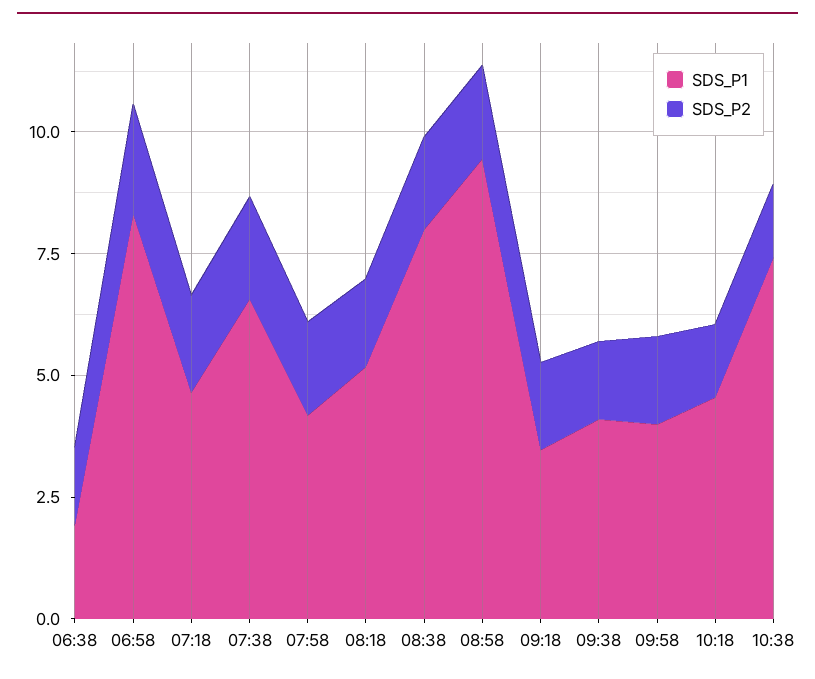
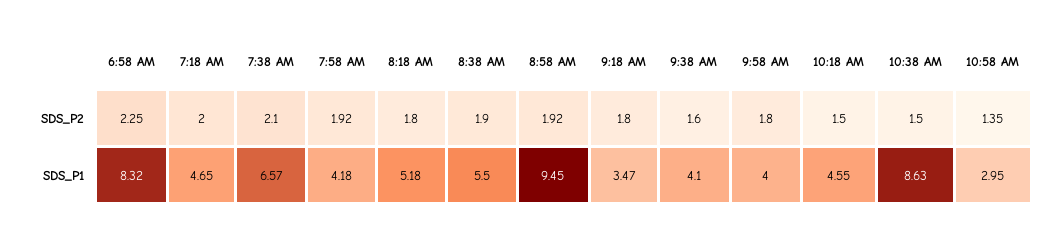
SDS_P1, 06:38: 2 -> none
SDS_P2, 06:38: 1.5 -> none
SDS_P1, 08:38: 8 -> 5.5
SDS_P1, 10:38: 7.5 -> 8.63
SDS_P2, 10:58 AM: none -> 1.35
SDS_P1, 10:58 AM: none -> 2.95

